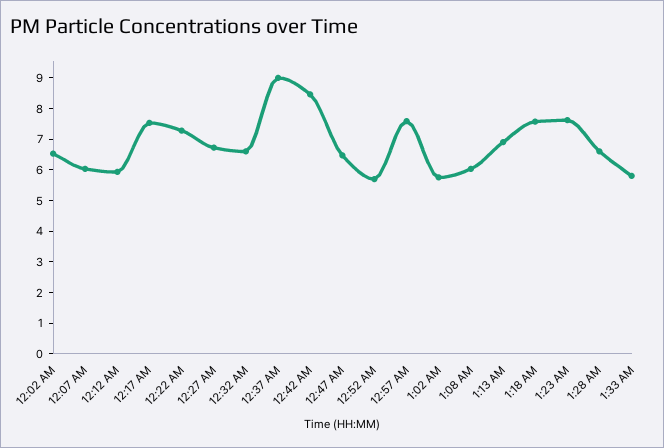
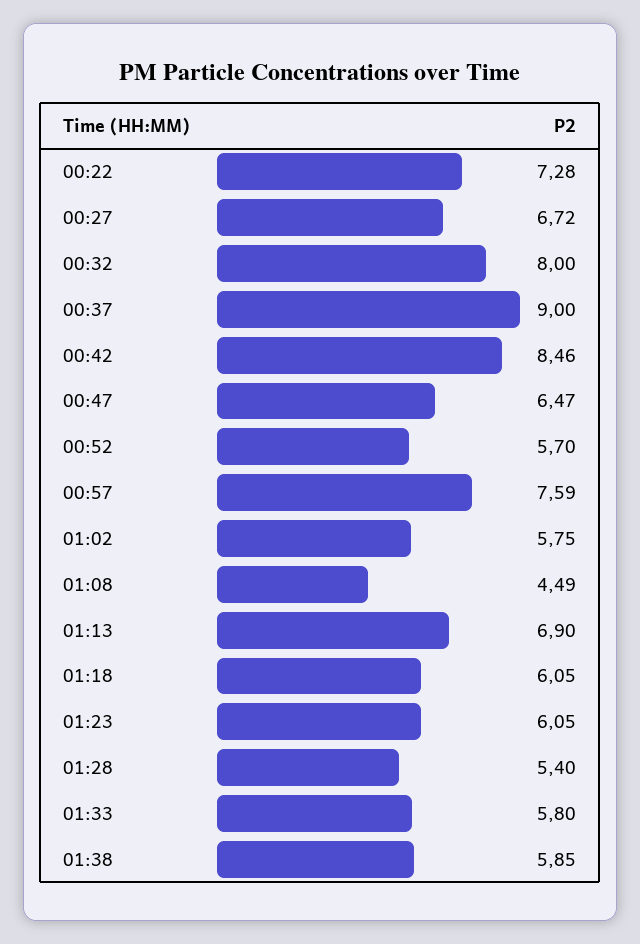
12:02 AM: 6.5 -> none
12:07 AM: 6 -> none
12:12 AM: 6 -> none
12:17 AM: 7.5 -> none
12:32 AM: 6.5 -> 8
1:08 AM: 6 -> 4.49
1:18 AM: 7.5 -> 6.05
1:23 AM: 7.5 -> 6.05
1:28 AM: 6.5 -> 5.4
01:38: none -> 5.85

